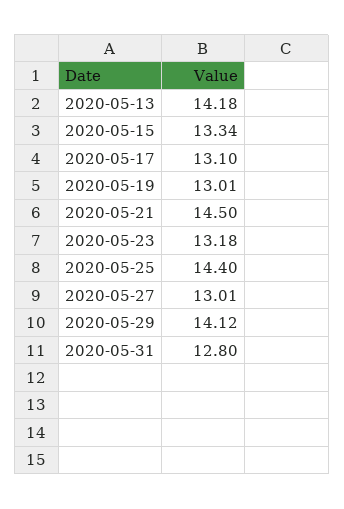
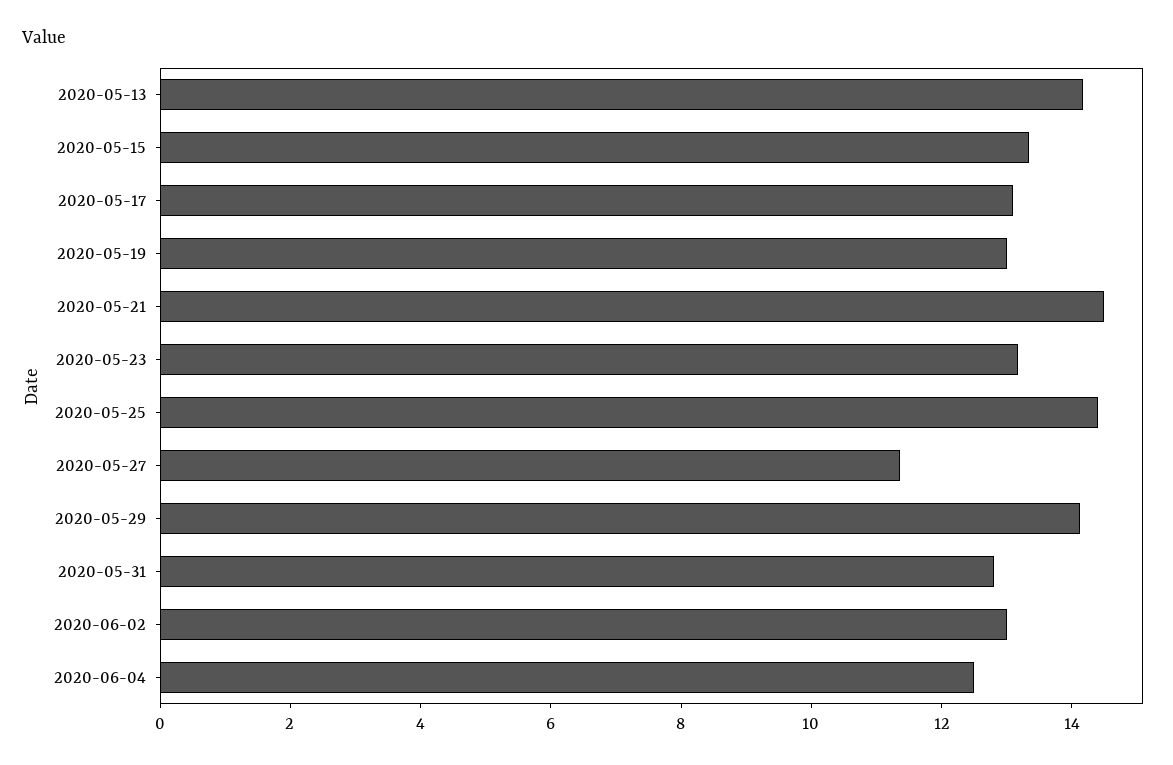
2020-05-27: 13.01 -> 11.5
2020-06-02: none -> 13
2020-06-04: none -> 12.5

